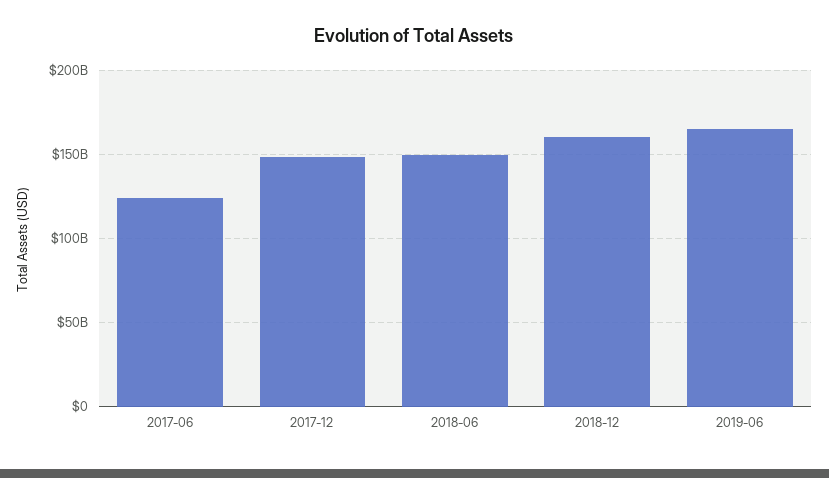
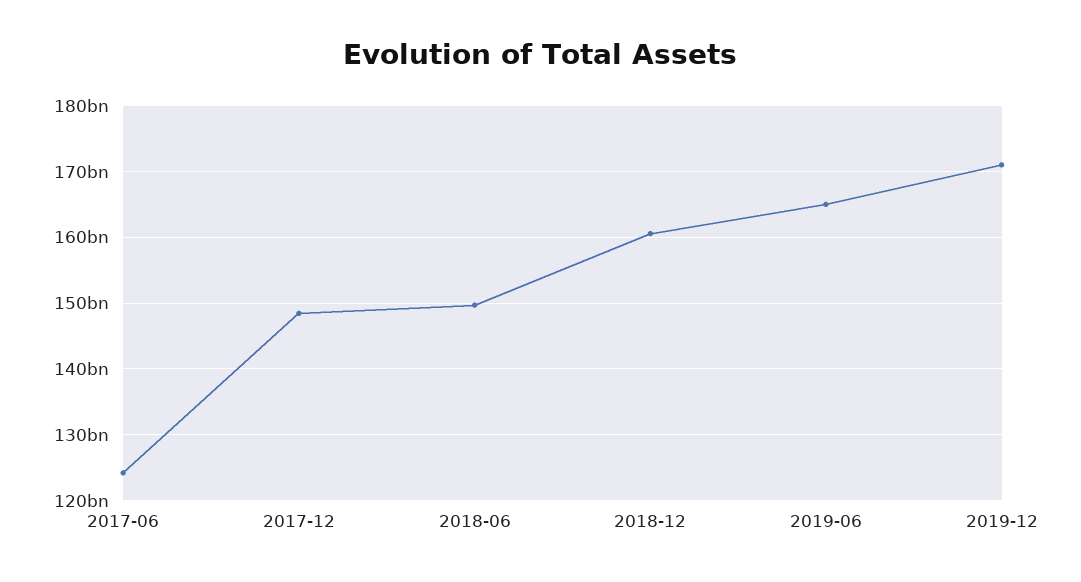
2019-12: none -> 171000000000

